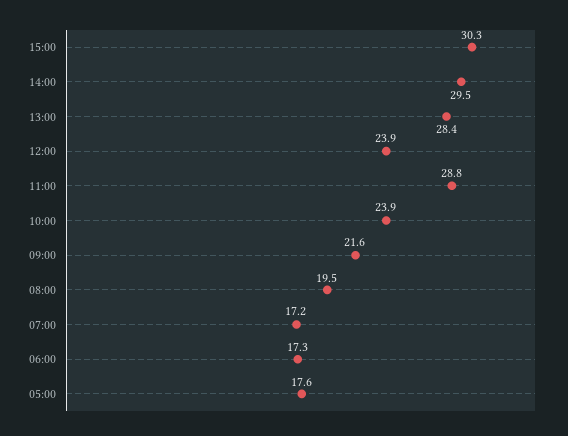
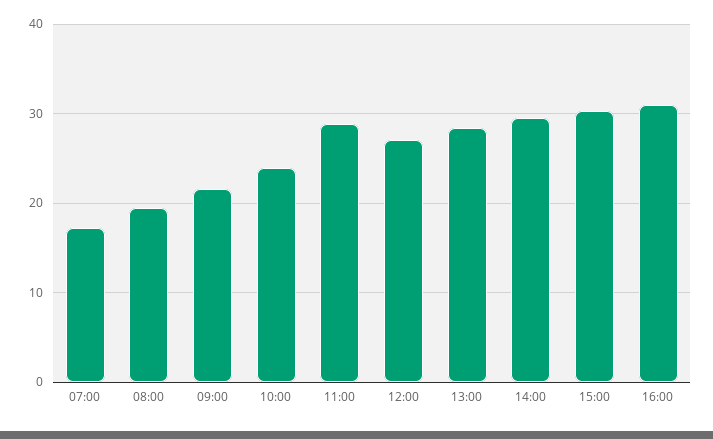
12:00: 23.9 -> 27
06:00: 17.3 -> none
05:00: 17.6 -> none
16:00: none -> 31

